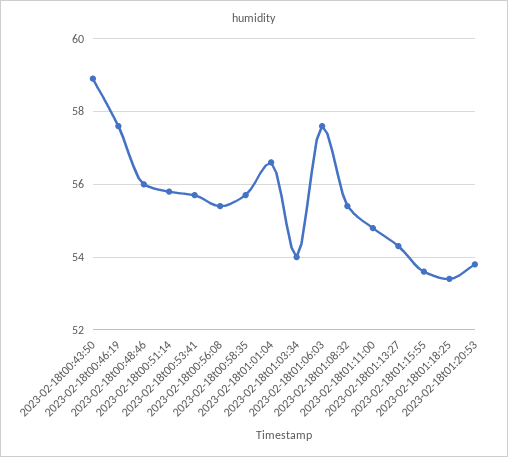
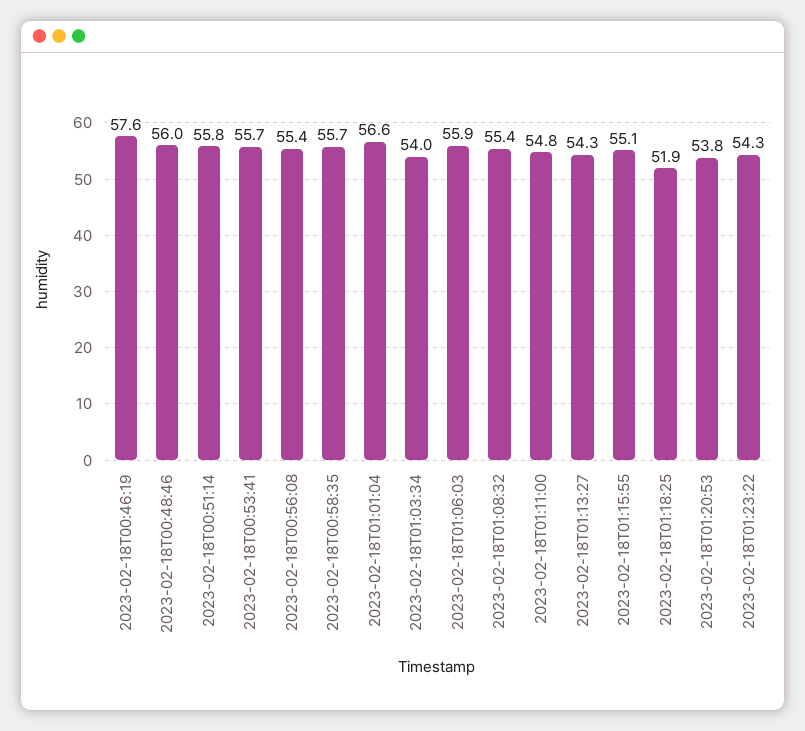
2023-02-18t00:43:50: 59 -> none
2023-02-18t01:06:03: 57.5 -> 55.9
2023-02-18t01:15:55: 53.5 -> 55.1
2023-02-18t01:18:25: 53.5 -> 51.9
2023-02-18T01:23:22: none -> 54.3

